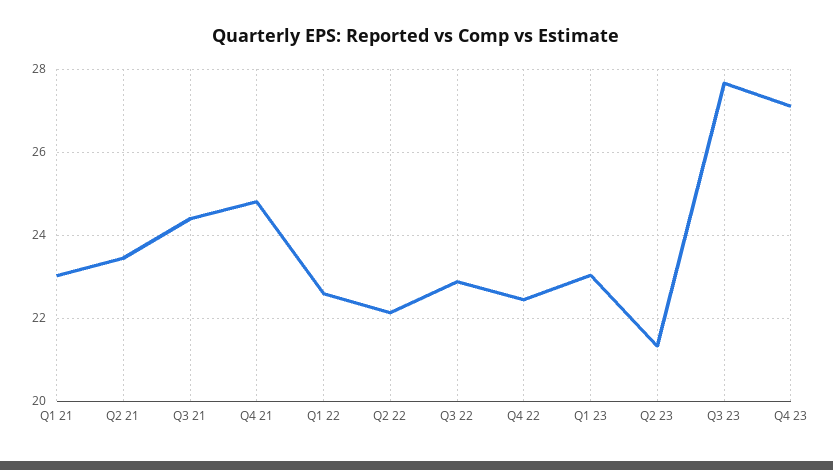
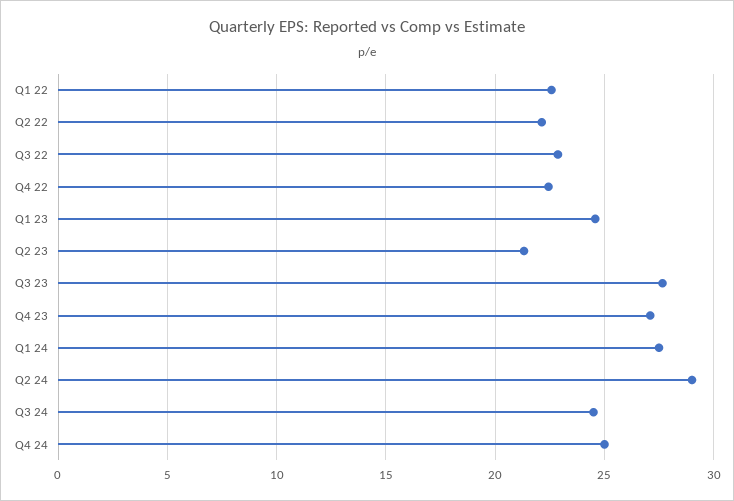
Q1 21: 23 -> none
Q2 21: 23.4 -> none
Q3 21: 24.4 -> none
Q4 21: 24.8 -> none
Q1 23: 23 -> 24.5
Q1 24: none -> 27.5
Q2 24: none -> 29
Q3 24: none -> 24.5
Q4 24: none -> 25

